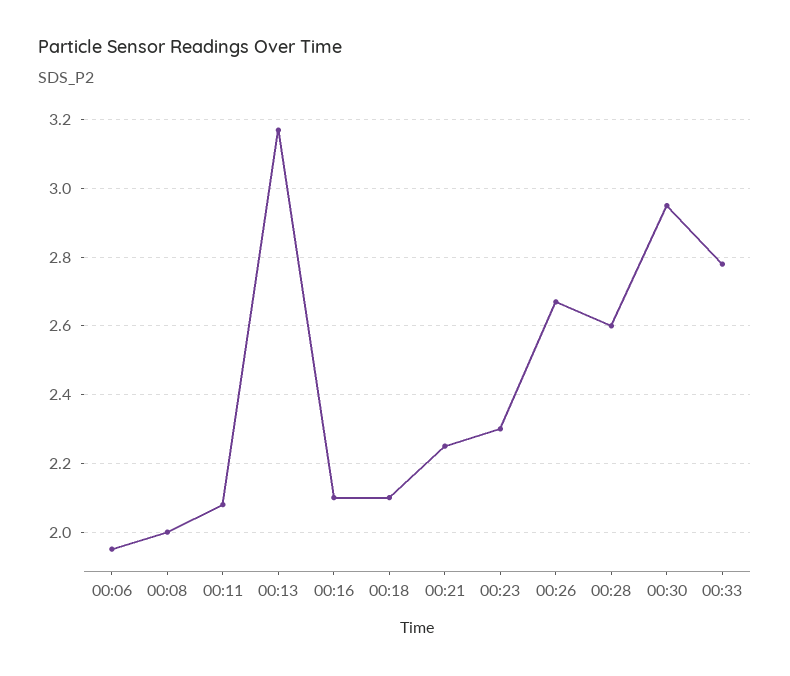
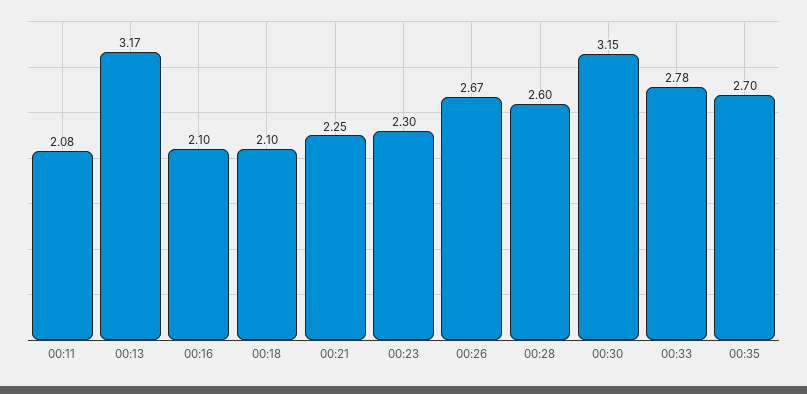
00:06: 1.95 -> none
00:08: 2 -> none
00:30: 2.95 -> 3.15
00:35: none -> 2.7

